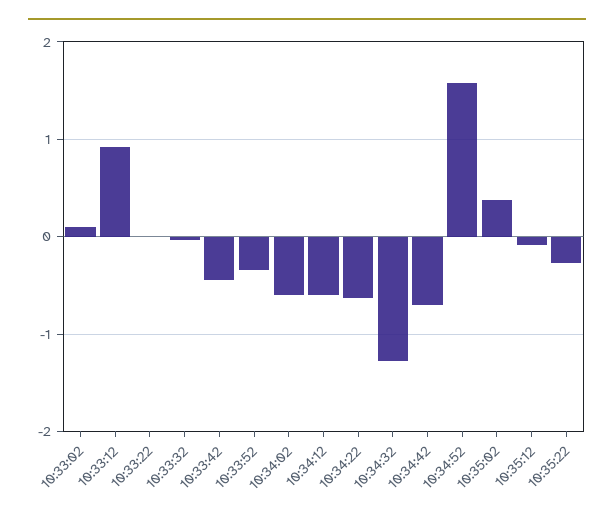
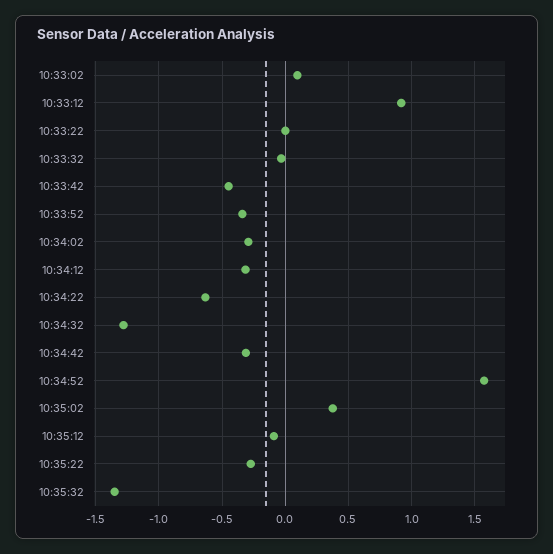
10:34:02: -0.6 -> -0.3
10:34:12: -0.6 -> -0.3
10:34:42: -0.7 -> -0.3
10:35:32: none -> -1.35

